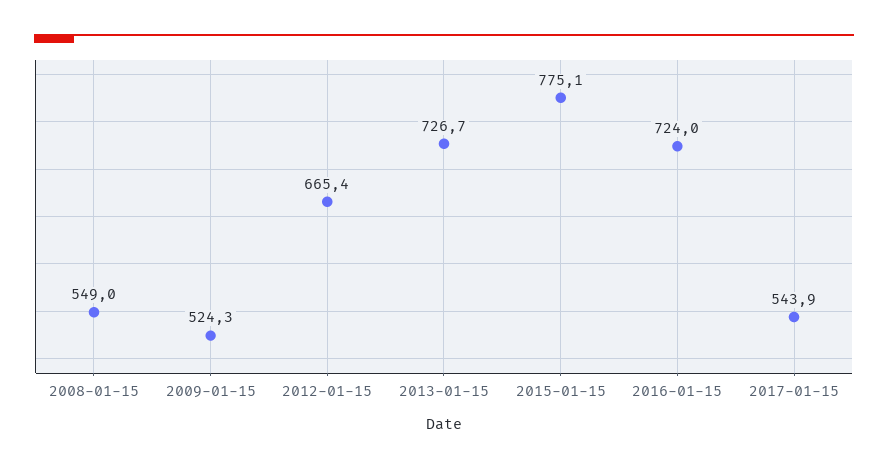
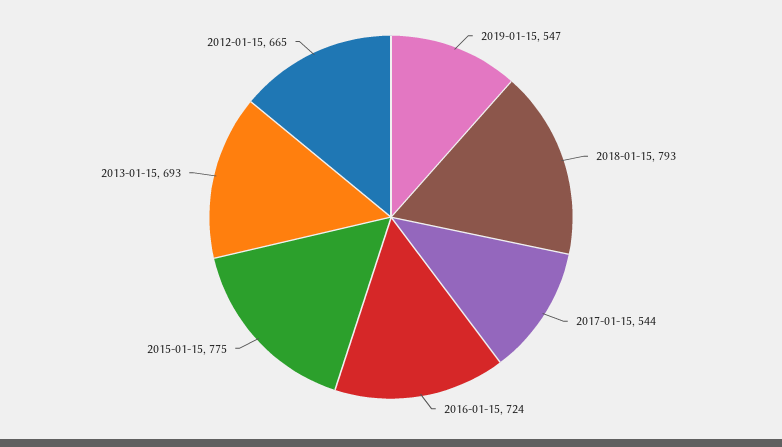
2008-01-15: 549 -> none
2009-01-15: 524.3 -> none
2013-01-15: 726.7 -> 693
2019-01-15: none -> 547
2018-01-15: none -> 793

